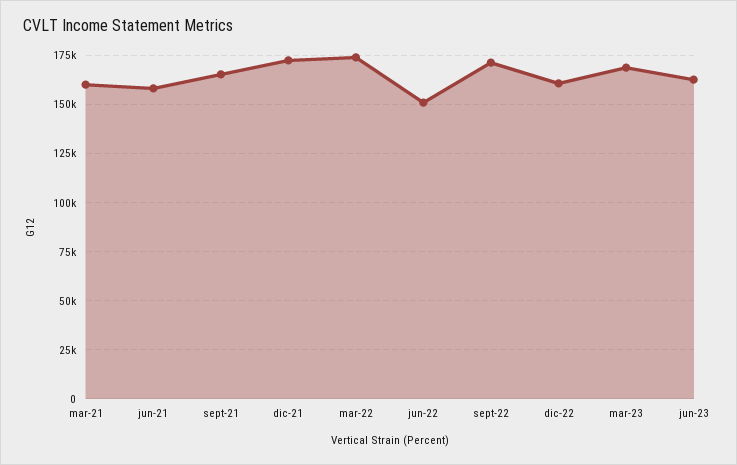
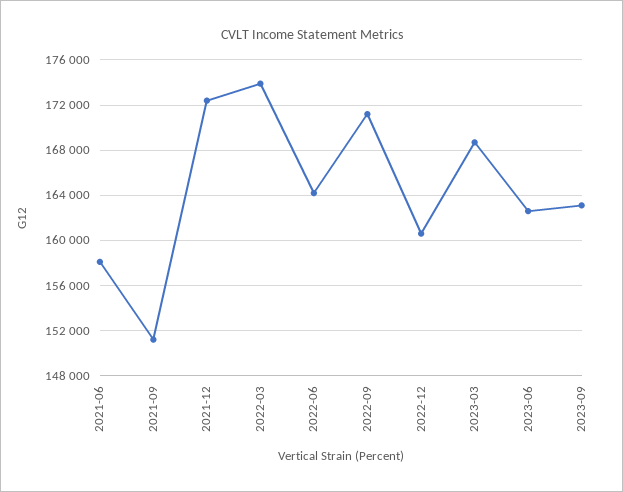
mar-21: 160000 -> none
sept-21: 165000 -> 151000
jun-22: 150000 -> 164000
2023-09: none -> 163000

